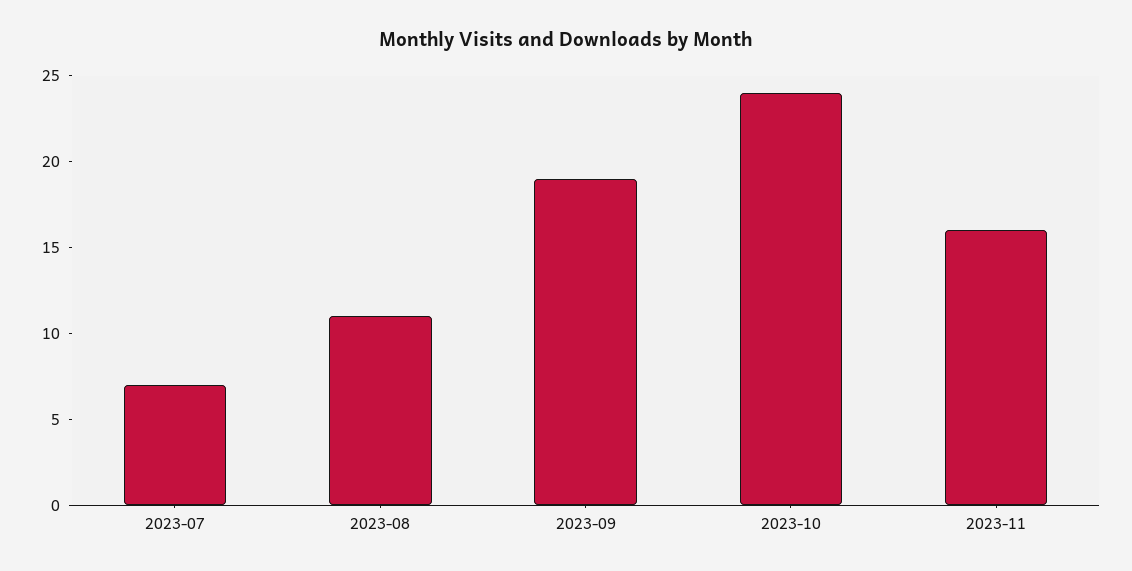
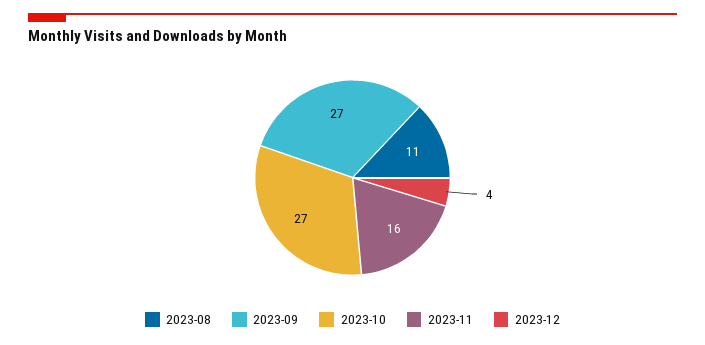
2023-07: 7 -> none
2023-09: 19 -> 27
2023-10: 24 -> 27
2023-12: none -> 4

